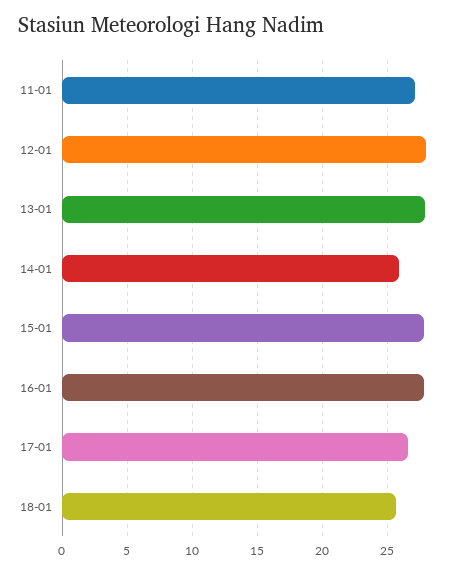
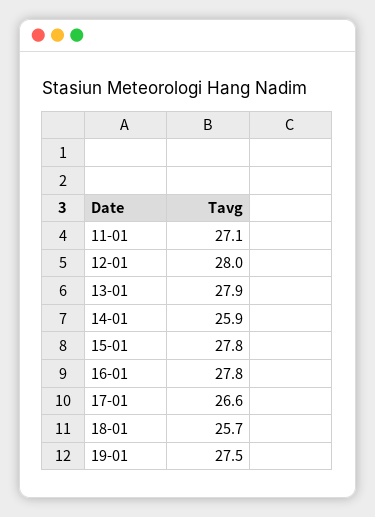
19-01: none -> 27.5

